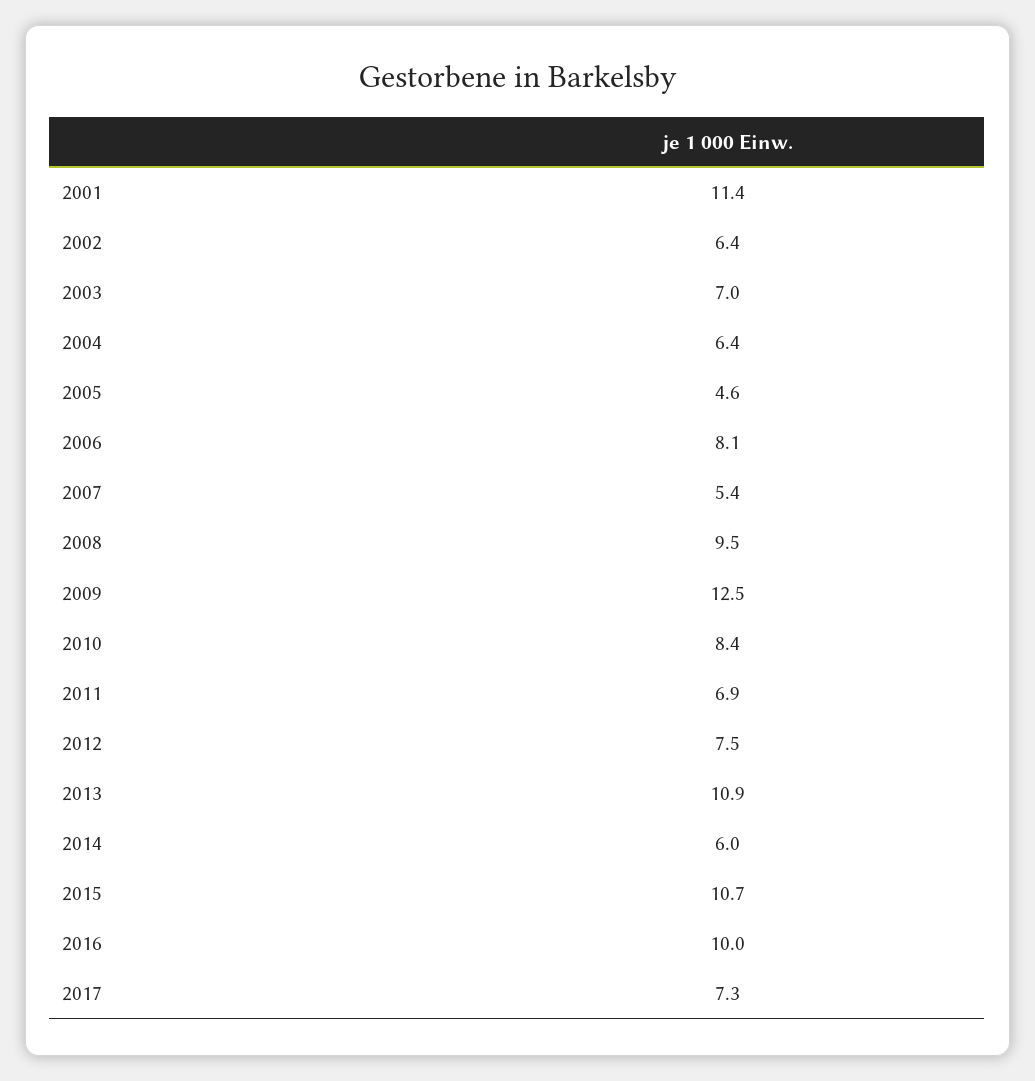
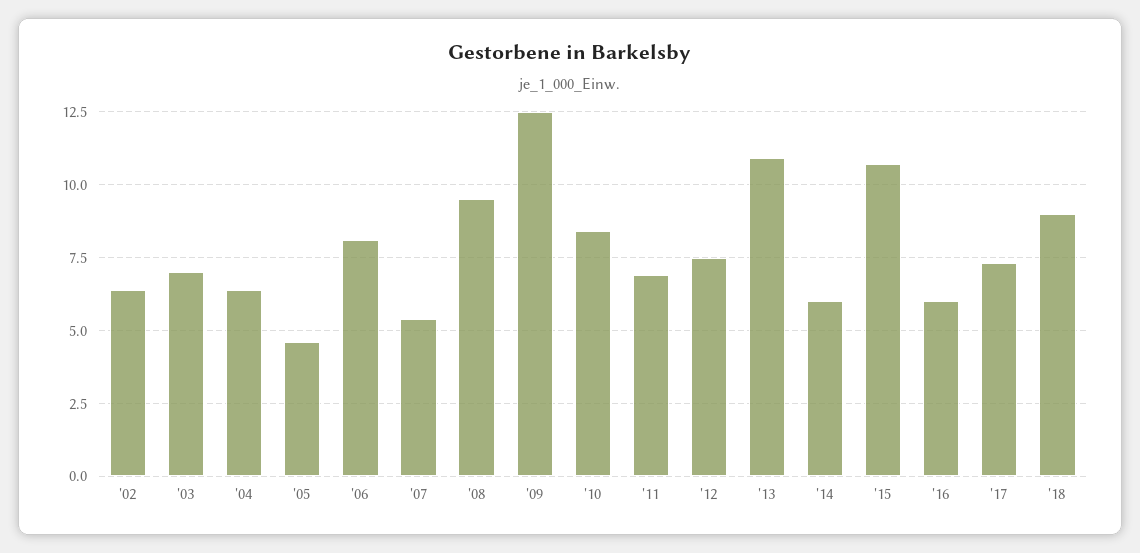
2001: 11.4 -> none
2016: 10 -> 6
'18: none -> 9

